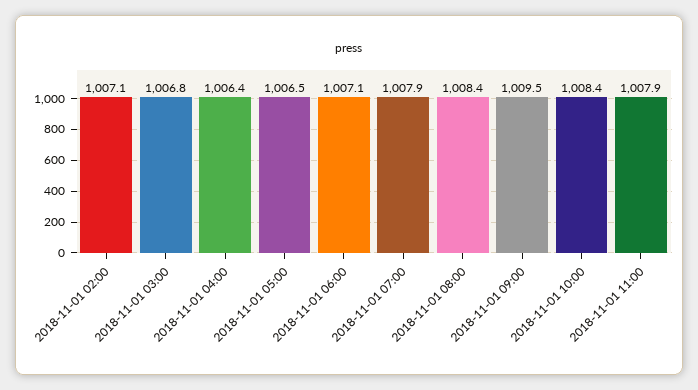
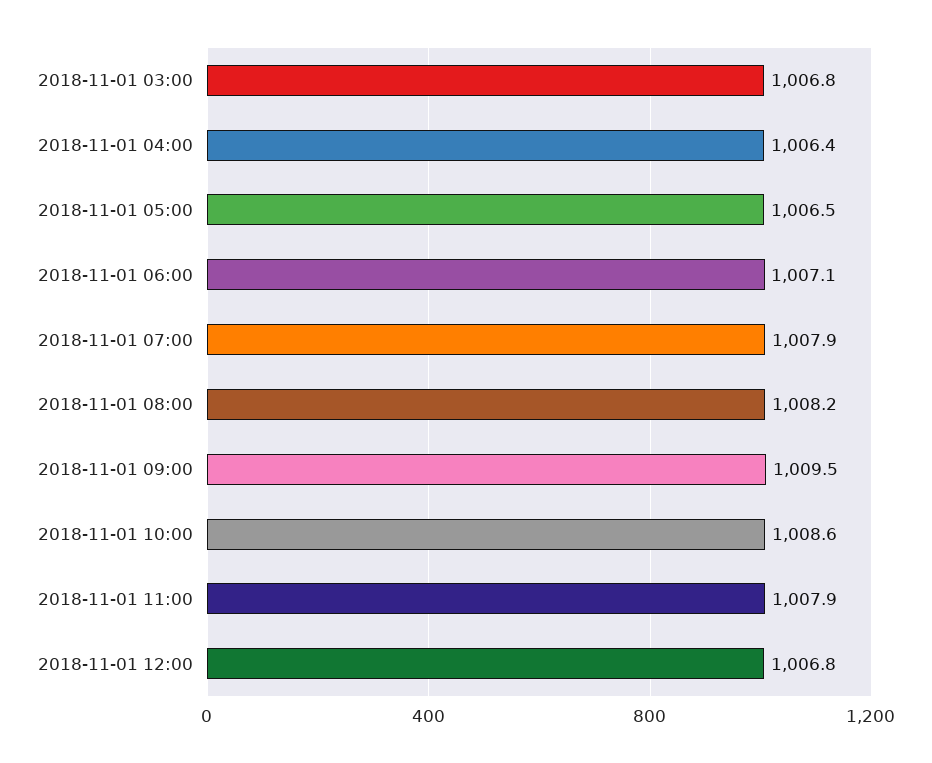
2018-11-01 02:00: 1007.1 -> none
2018-11-01 08:00: 1008.4 -> 1008.2
2018-11-01 10:00: 1008.4 -> 1008.6
2018-11-01 12:00: none -> 1006.8

